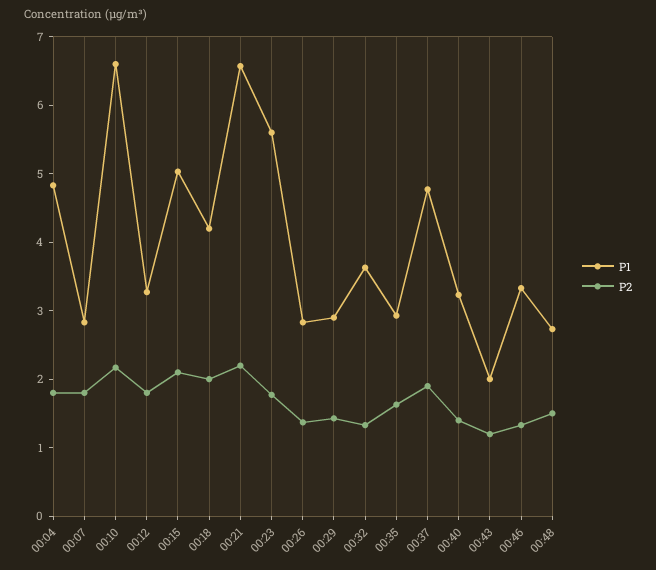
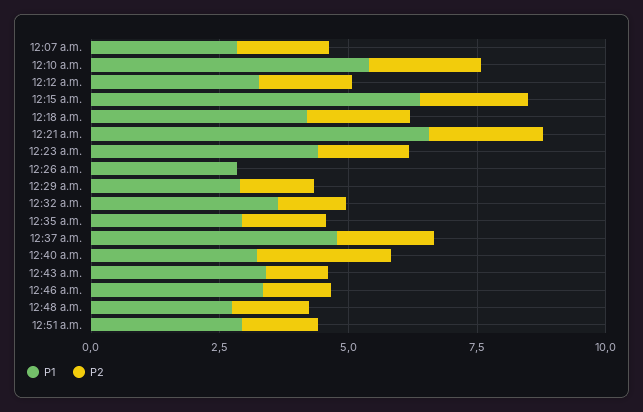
P1, 00:04: 4.8 -> none
P2, 00:04: 1.8 -> none
P1, 00:10: 6.6 -> 5.5
P1, 00:15: 5 -> 6.5
P1, 00:23: 5.6 -> 4.5
P2, 00:26: 1.4 -> 0
P2, 00:40: 1.4 -> 2.5
P1, 00:43: 2 -> 3.5
P1, 12:51 a.m.: none -> 3
P2, 12:51 a.m.: none -> 1.5

